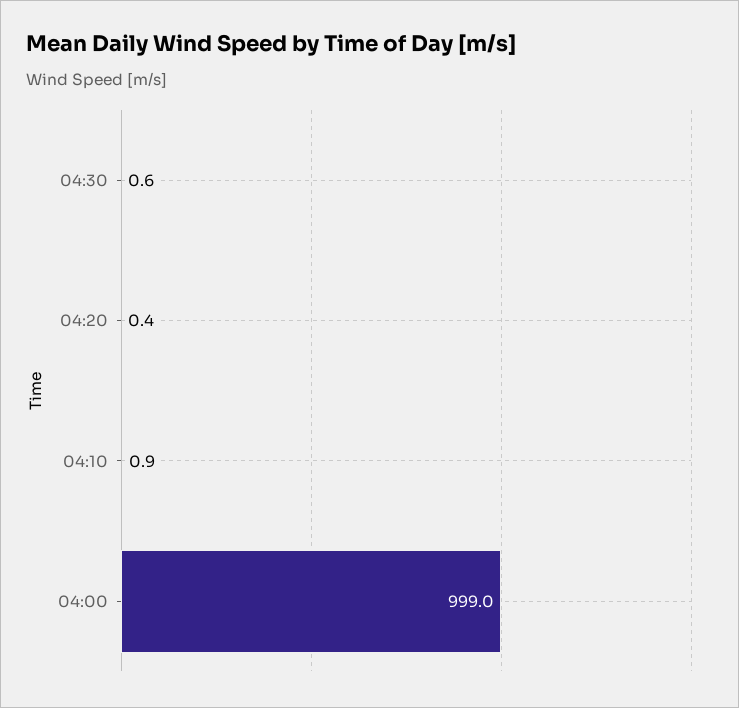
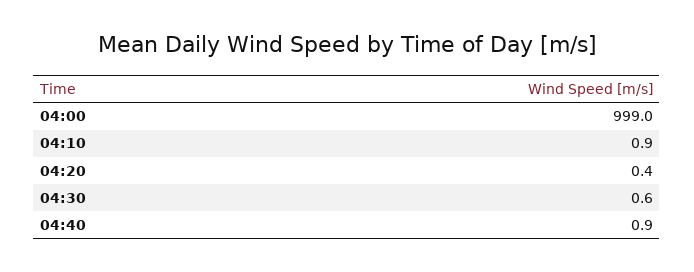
04:40: none -> 0.9

